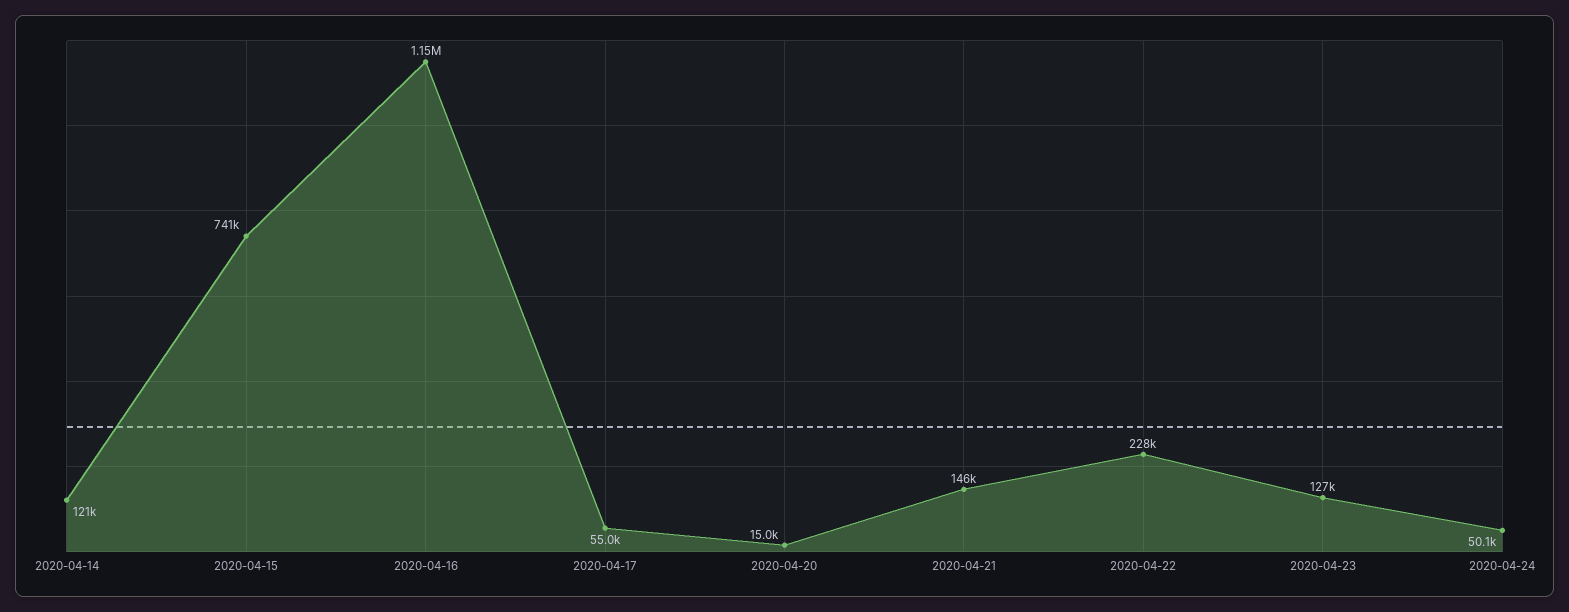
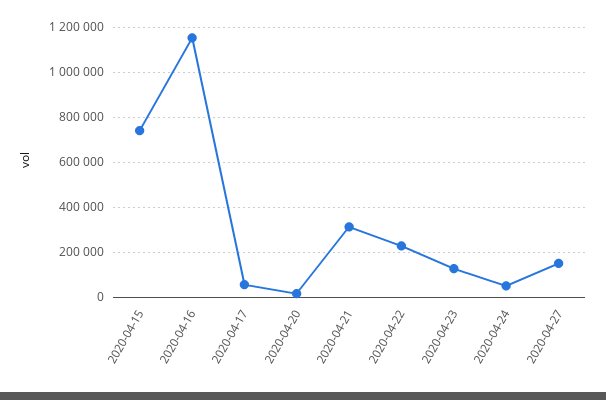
2020-04-14: 121000 -> none
2020-04-21: 146000 -> 300000
2020-04-27: none -> 150000

